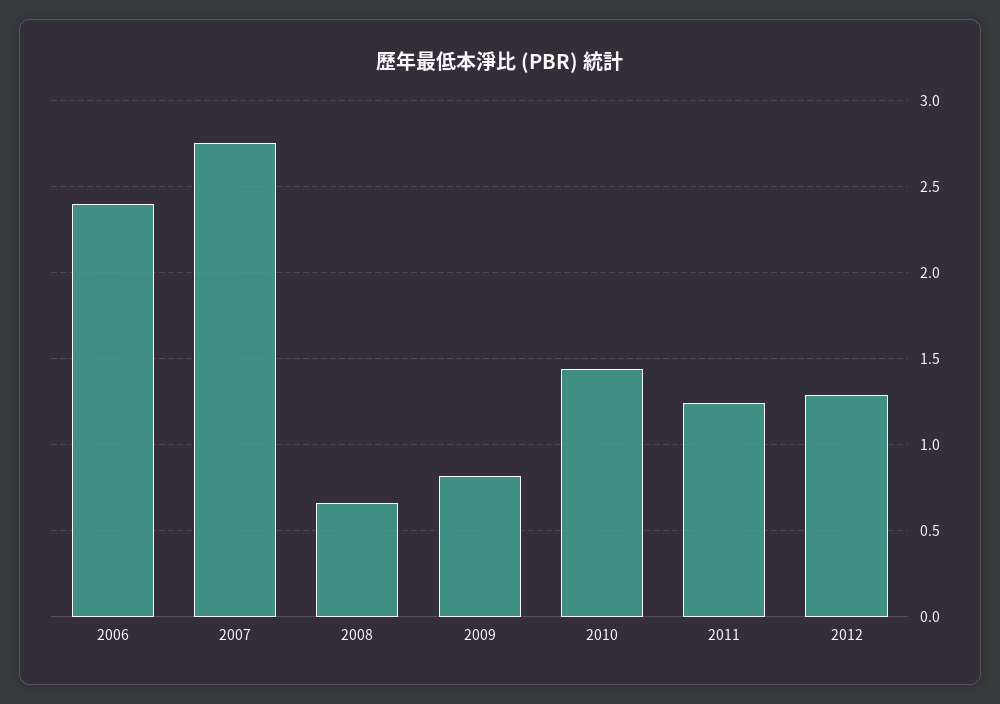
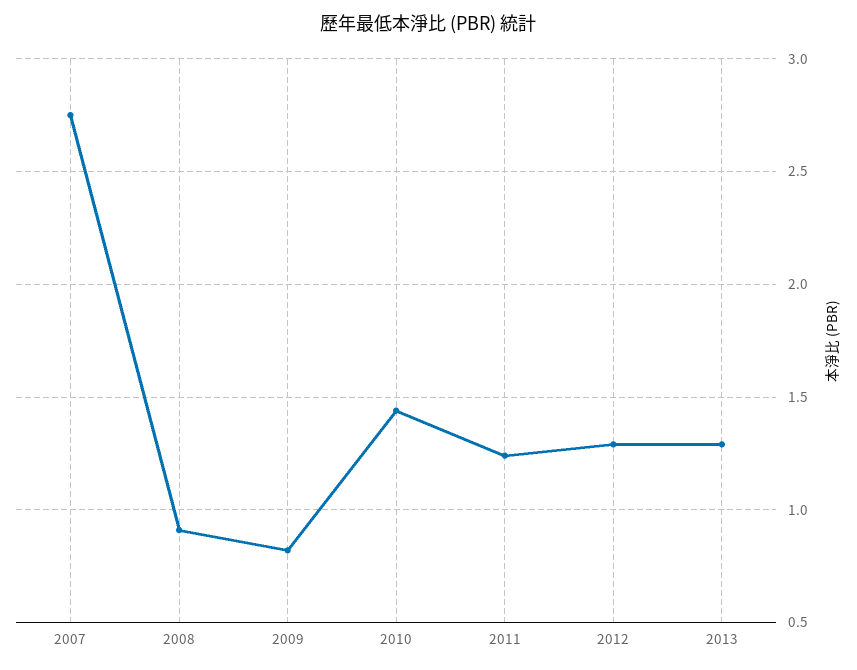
2006: 2.4 -> none
2008: 0.65 -> 0.9
2013: none -> 1.3

